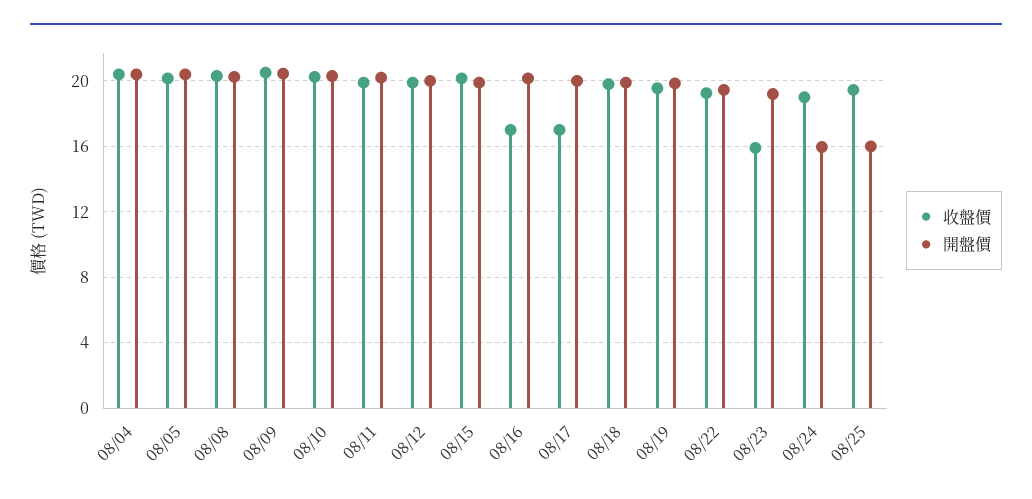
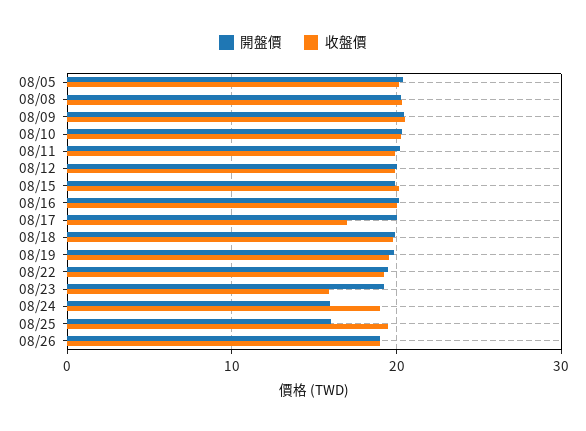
收盤價, 08/04: 20.5 -> none
開盤價, 08/04: 20.5 -> none
收盤價, 08/16: 17 -> 20
開盤價, 08/26: none -> 19
收盤價, 08/26: none -> 19

